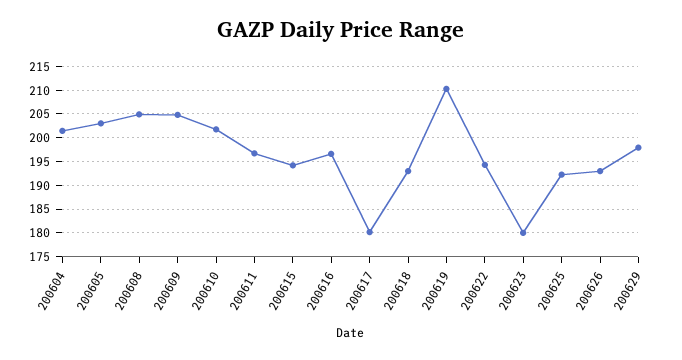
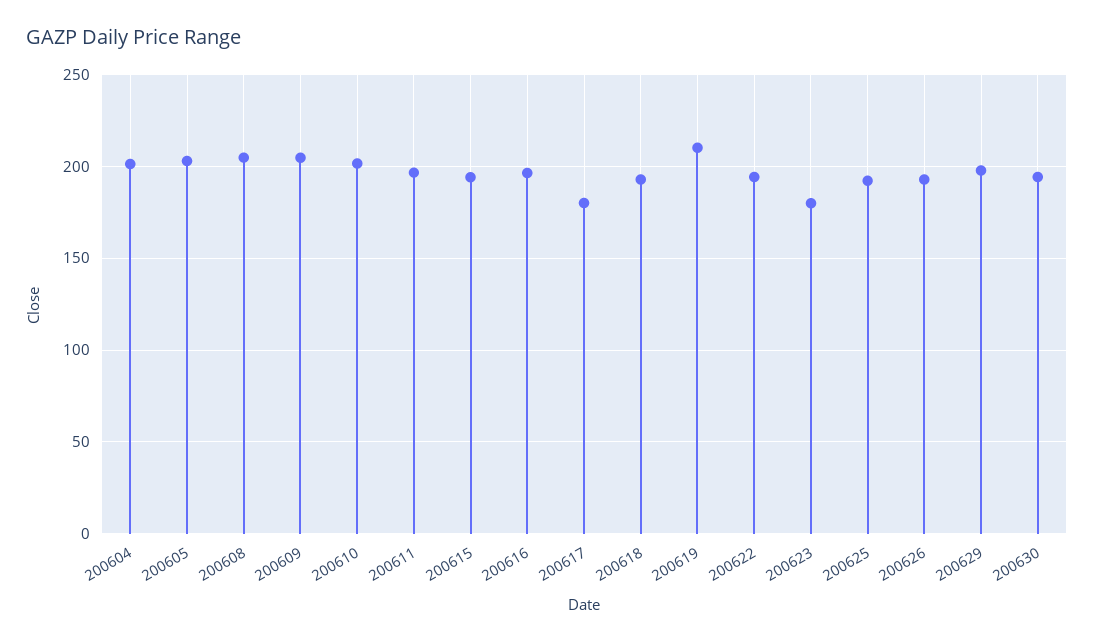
200630: none -> 195

